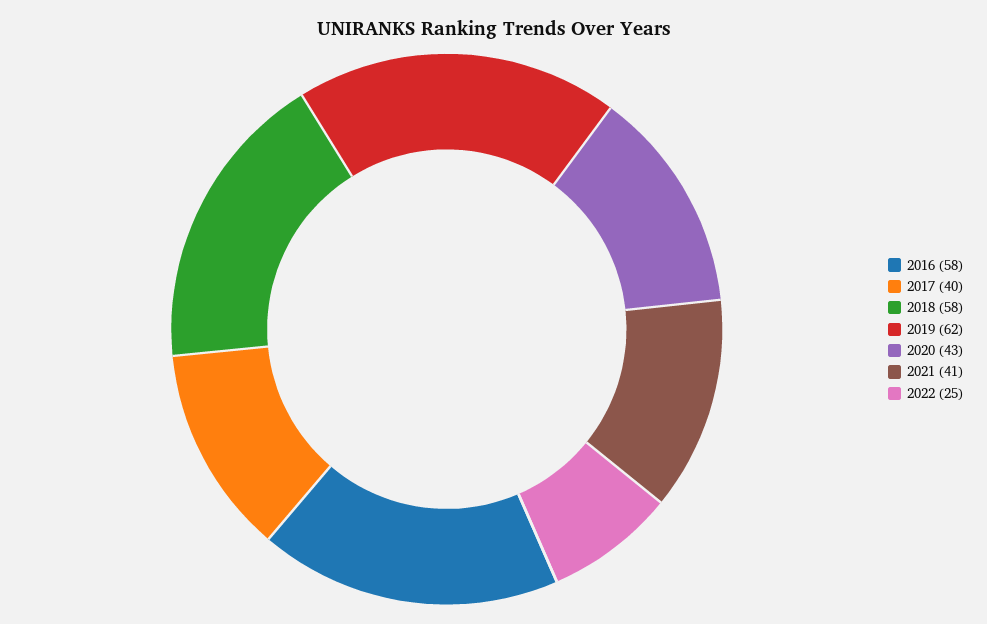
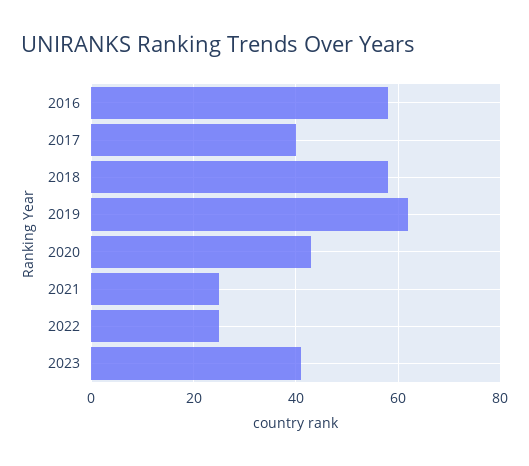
2021: 41 -> 25
2023: none -> 40

